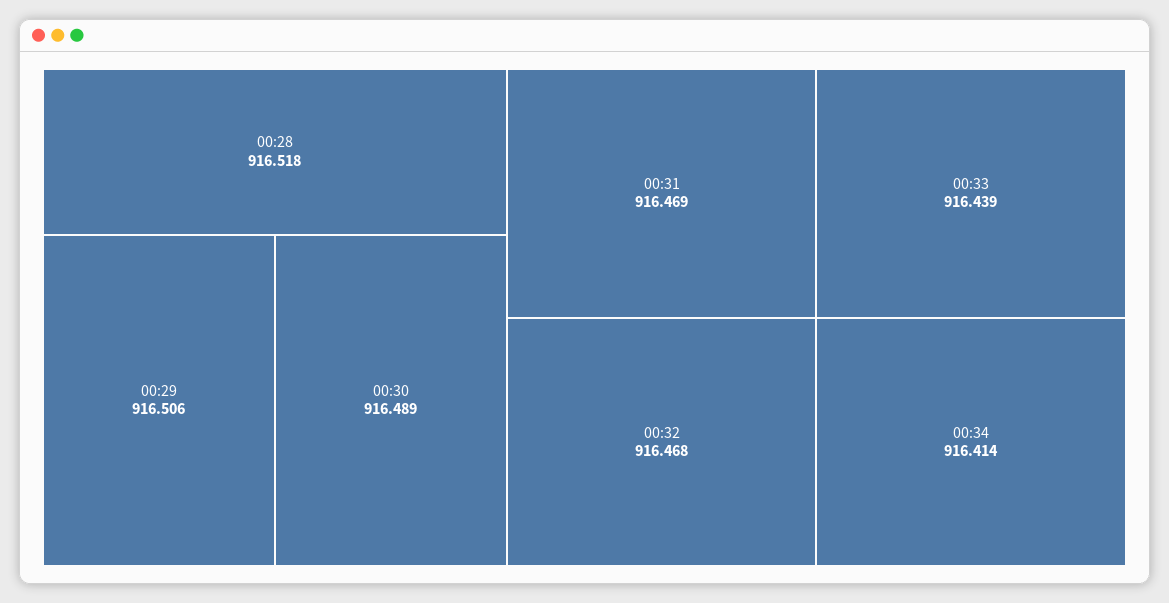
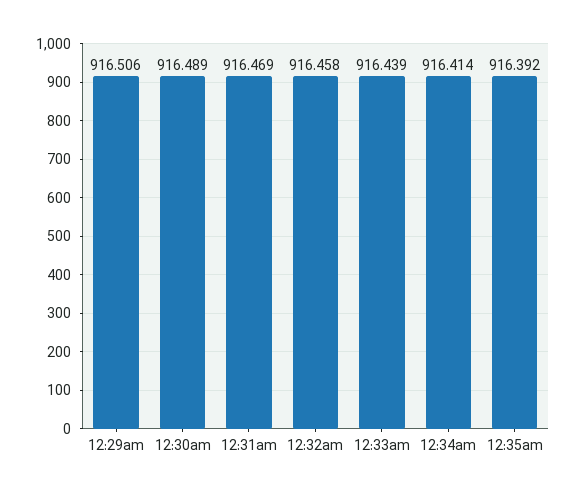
00:28: 916.518 -> none
00:32: 916.468 -> 916.458
12:35am: none -> 916.392

